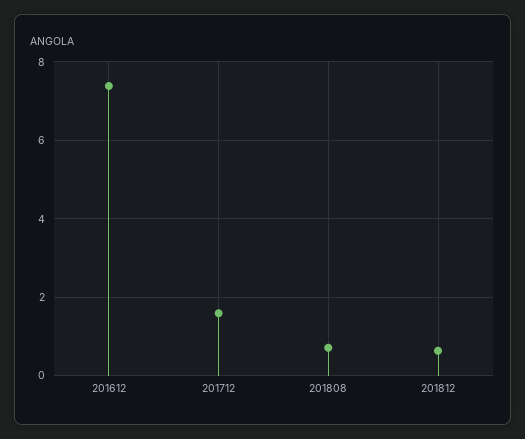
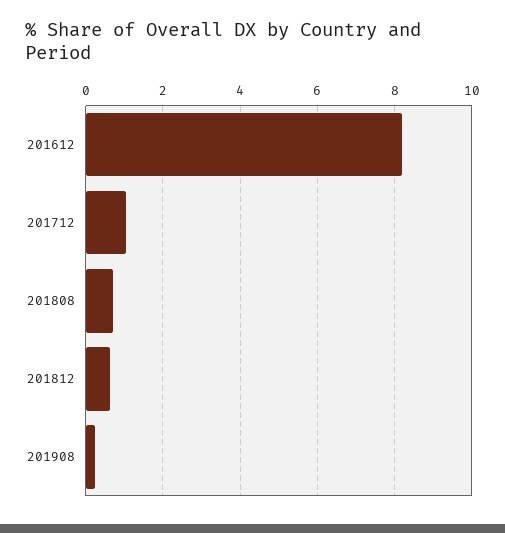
201612: 7.4 -> 8.2
201712: 1.6 -> 1
201908: none -> 0.2

